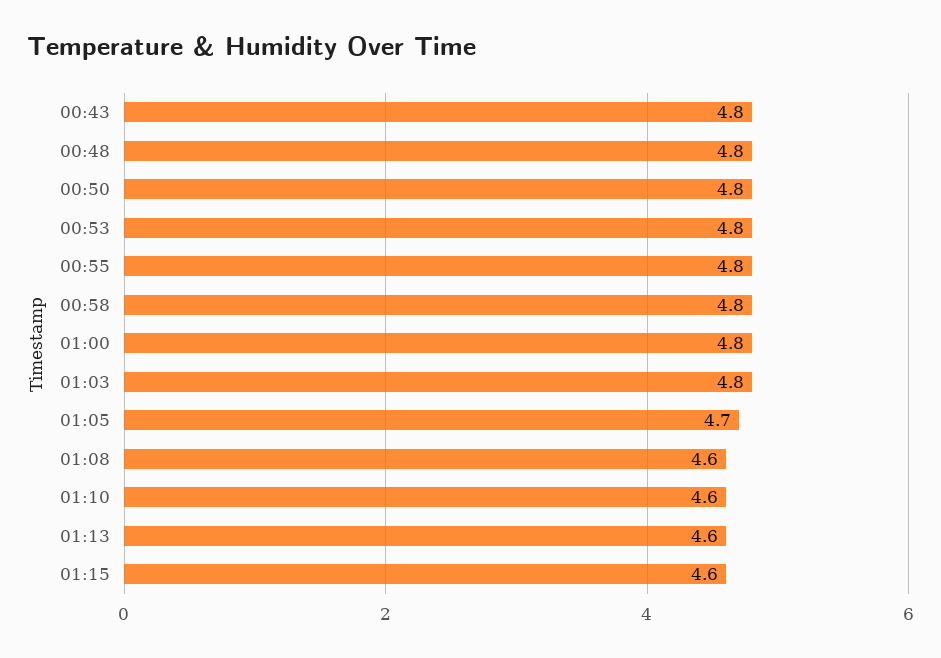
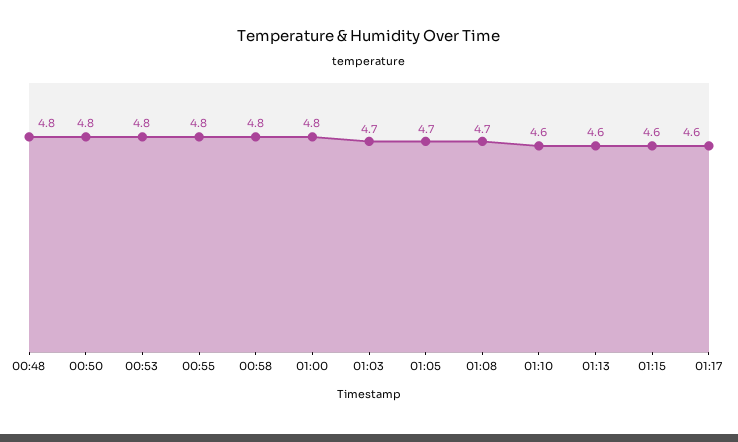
00:43: 4.8 -> none
01:03: 4.8 -> 4.7
01:08: 4.6 -> 4.7
01:17: none -> 4.6

